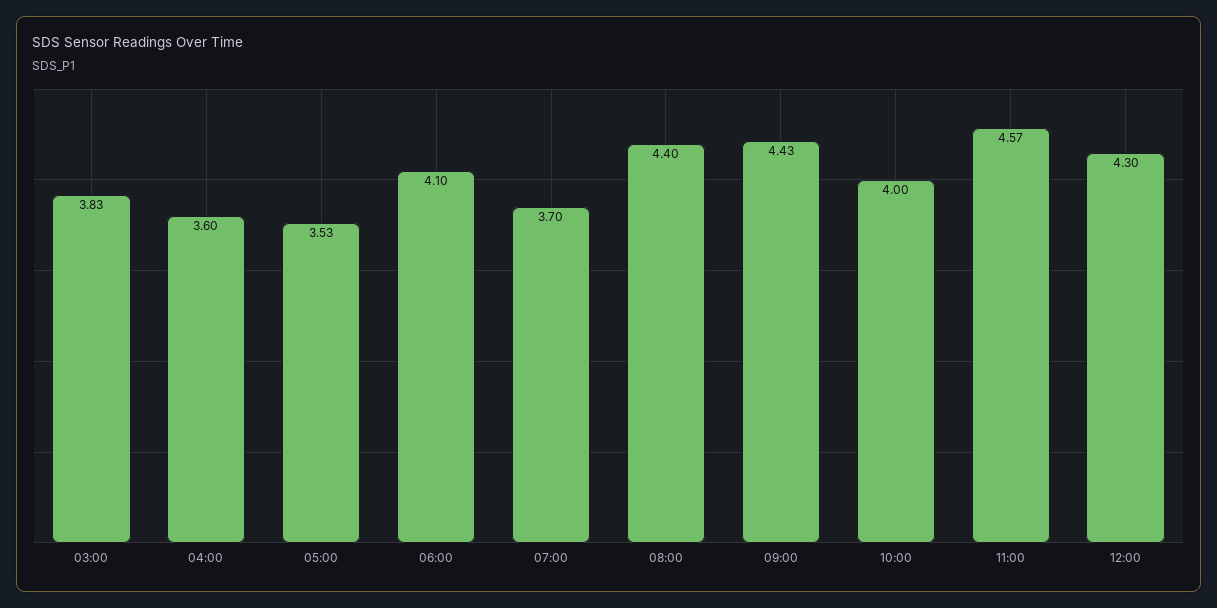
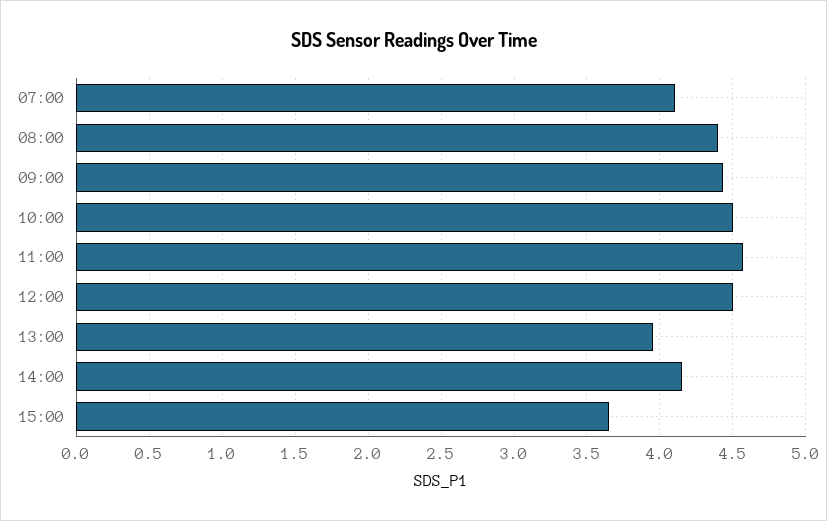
03:00: 3.83 -> none
04:00: 3.6 -> none
05:00: 3.53 -> none
06:00: 4.1 -> none
07:00: 3.7 -> 4.1
10:00: 4 -> 4.5
12:00: 4.3 -> 4.5
13:00: none -> 3.95
14:00: none -> 4.15
15:00: none -> 3.65

